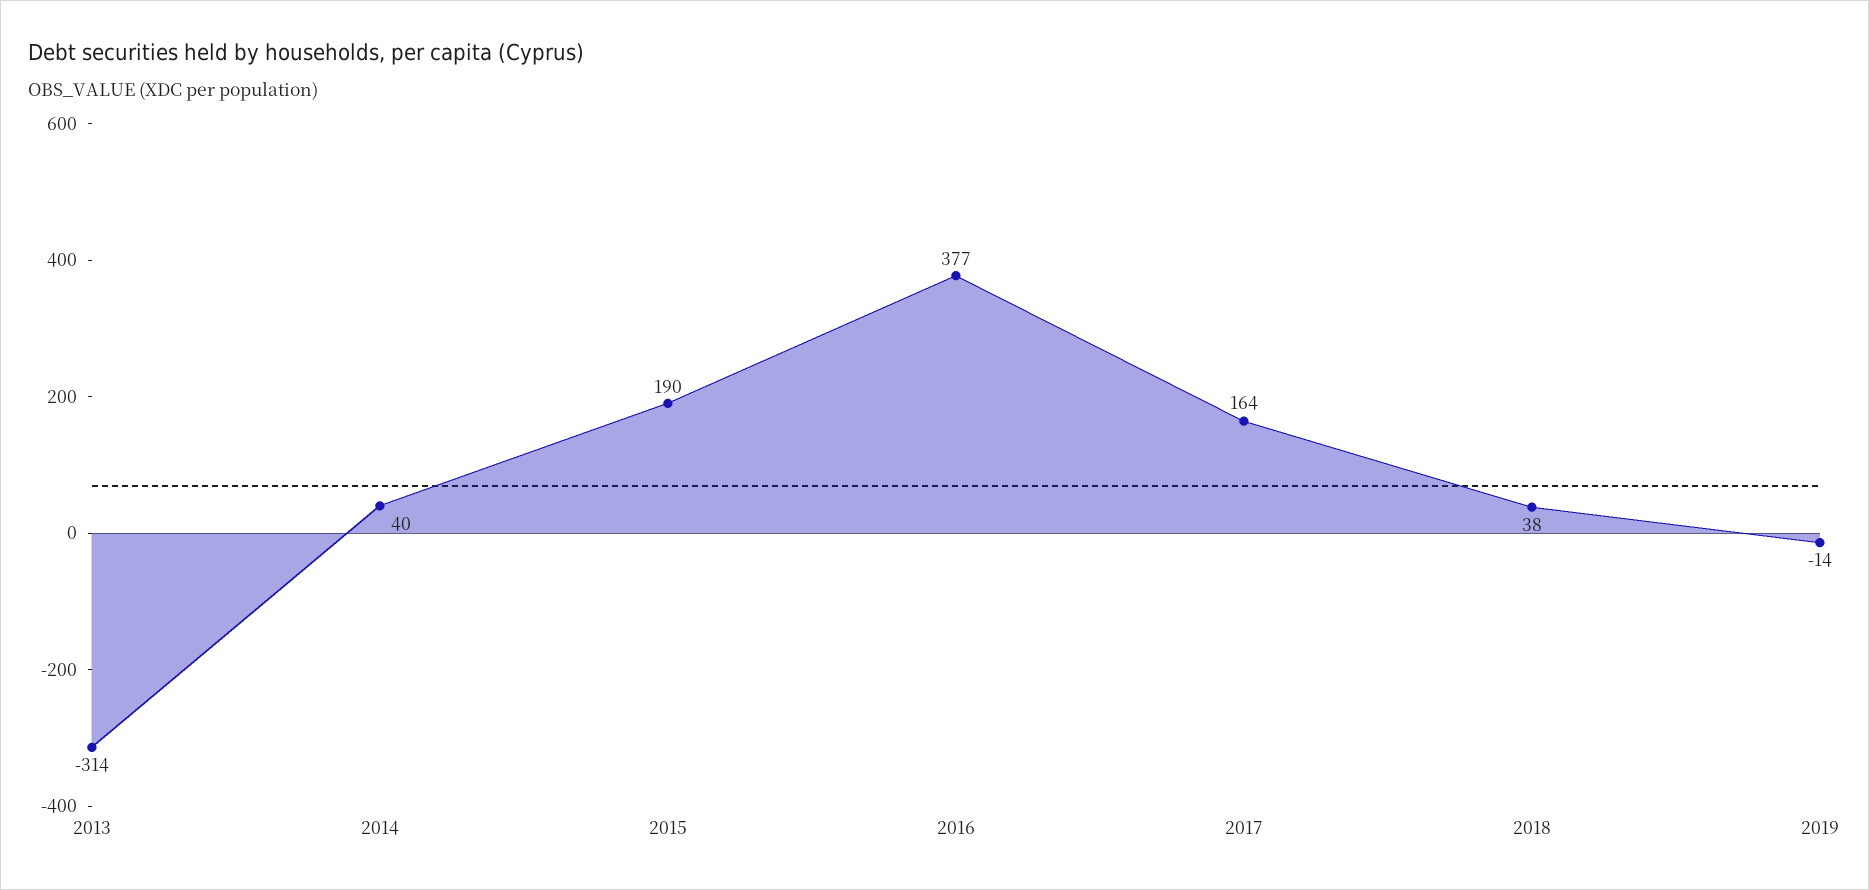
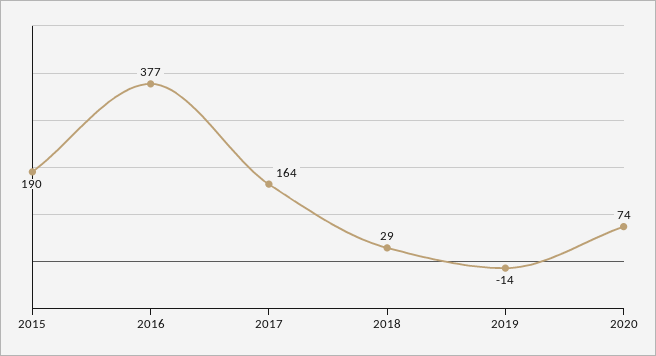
2013: -314 -> none
2014: 40 -> none
2018: 38 -> 29
2020: none -> 74

